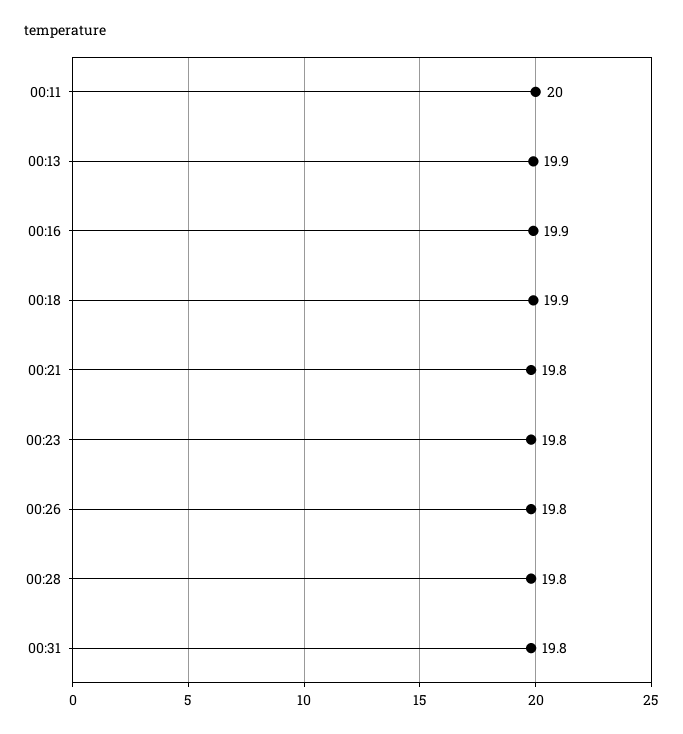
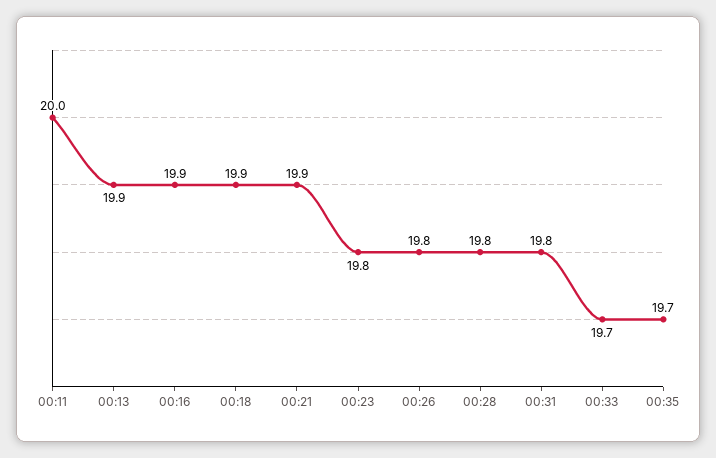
00:21: 19.8 -> 19.9
00:33: none -> 19.7
00:35: none -> 19.7

